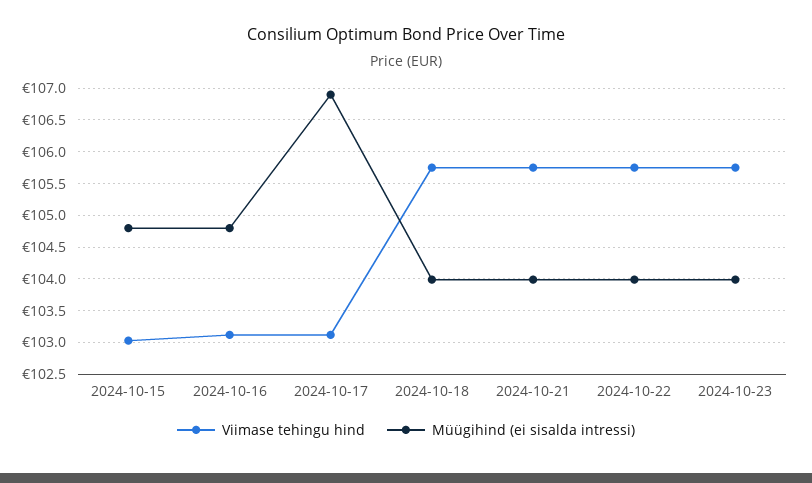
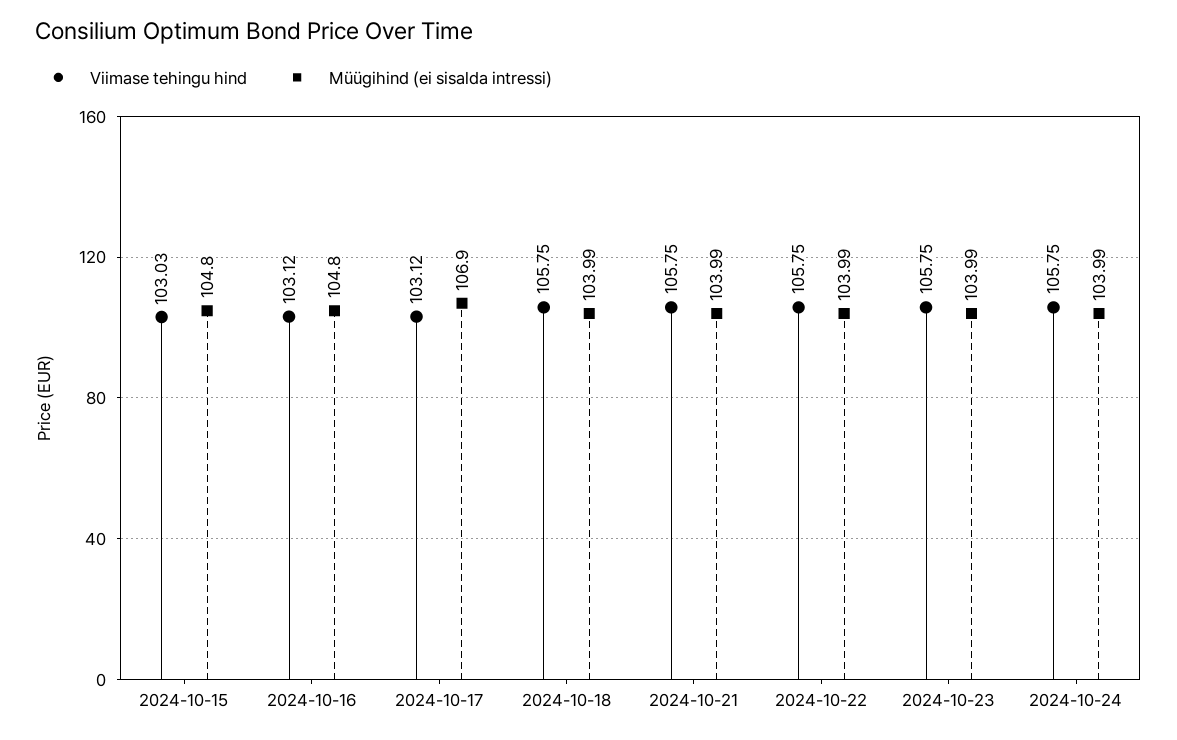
Viimase tehingu hind, 2024-10-24: none -> 105.75
Müügihind (ei sisalda intressi), 2024-10-24: none -> 103.99

